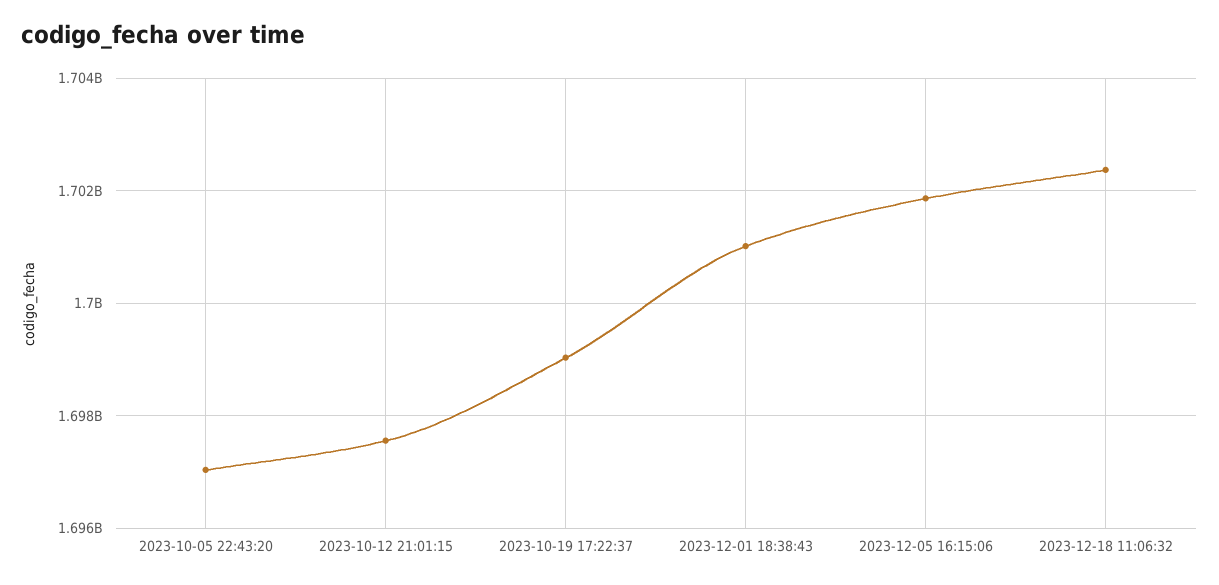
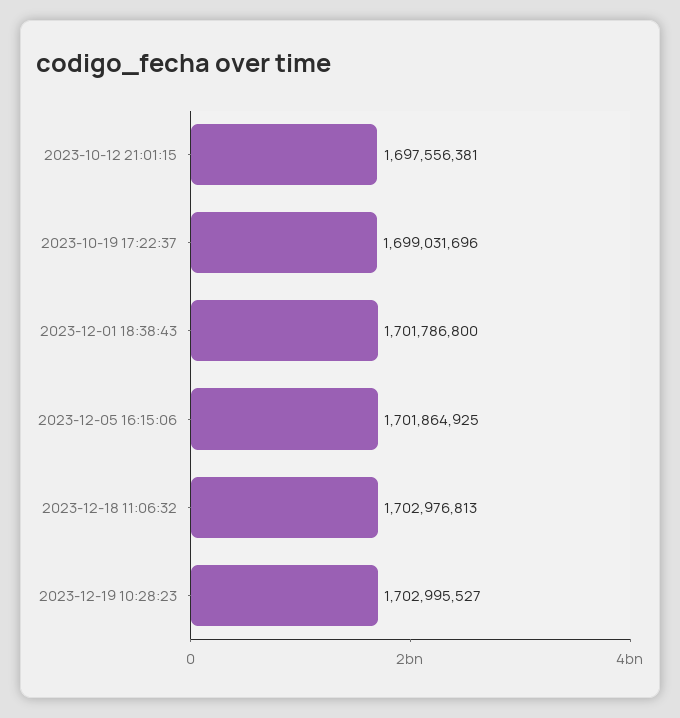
2023-10-05 22:43:20: 1697000000 -> none
2023-12-01 18:38:43: 1701000000 -> 1701786800
2023-12-18 11:06:32: 1702400000 -> 1702976813
2023-12-19 10:28:23: none -> 1702995527

